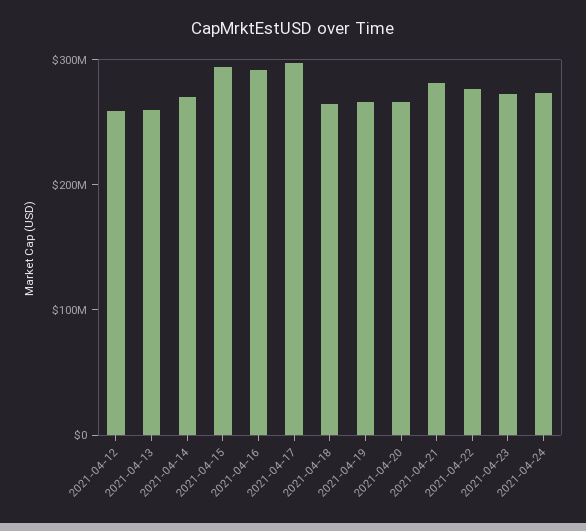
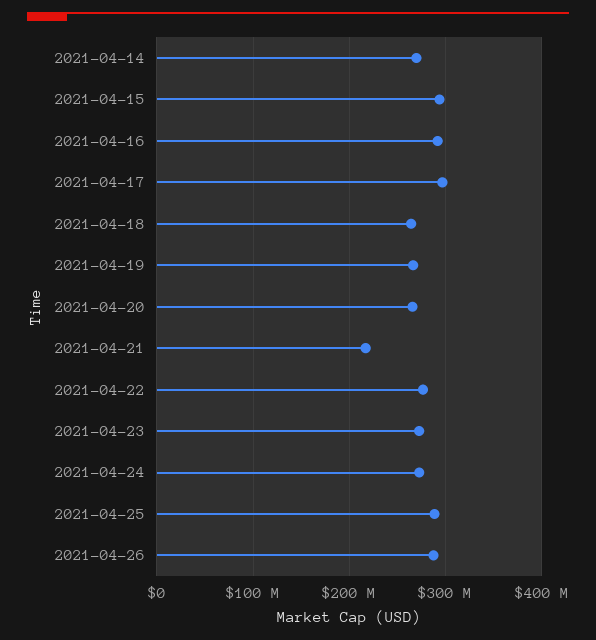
2021-04-12: 260000000 -> none
2021-04-13: 260000000 -> none
2021-04-21: 280000000 -> 220000000
2021-04-25: none -> 290000000
2021-04-26: none -> 290000000

